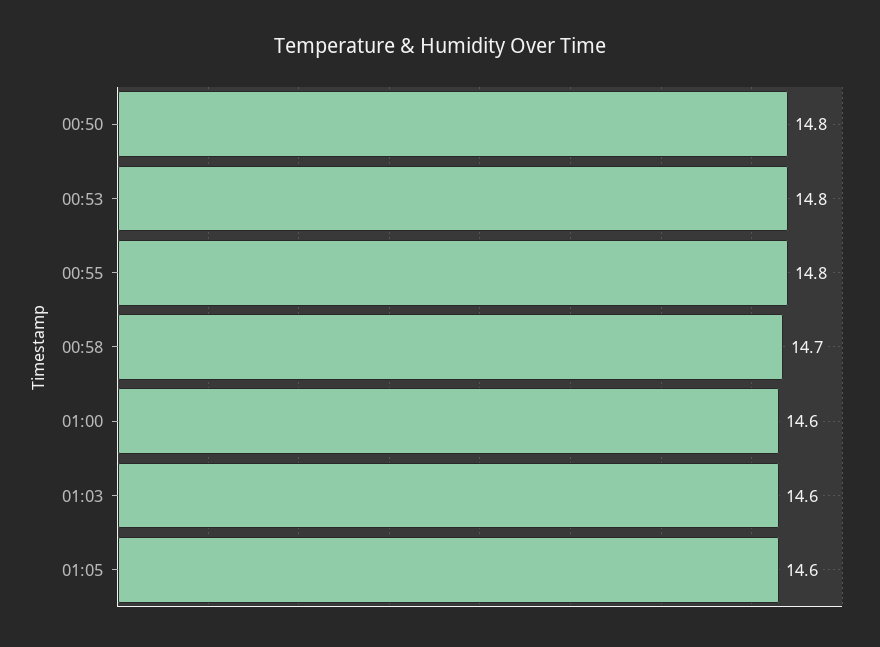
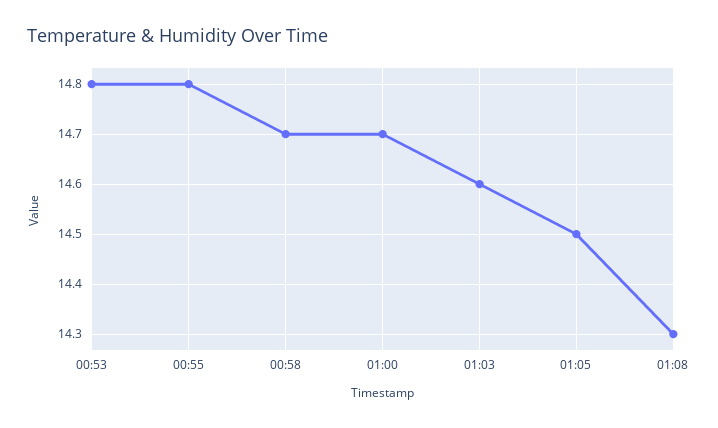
00:50: 14.8 -> none
01:00: 14.6 -> 14.7
01:05: 14.6 -> 14.5
01:08: none -> 14.3

